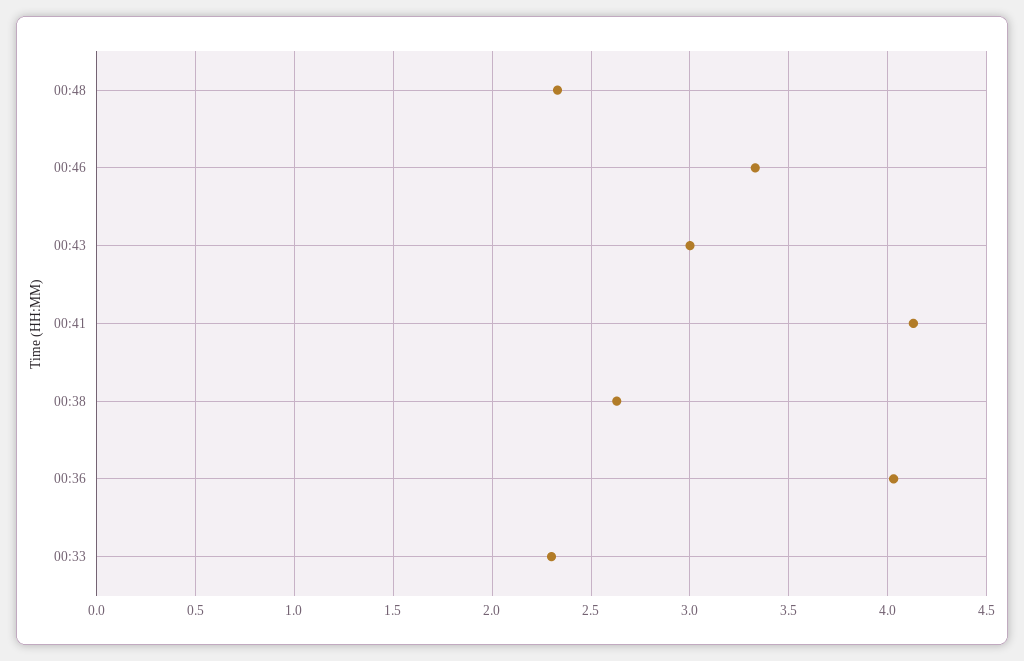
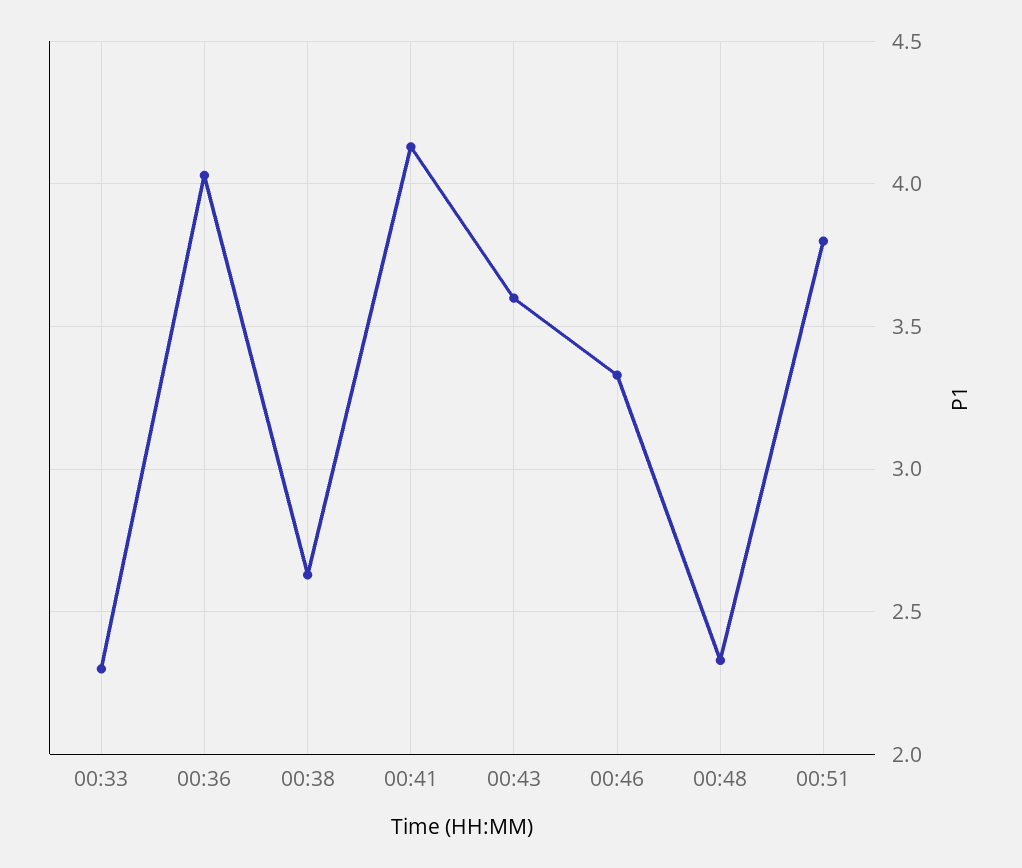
00:43: 3 -> 3.6
00:51: none -> 3.8

